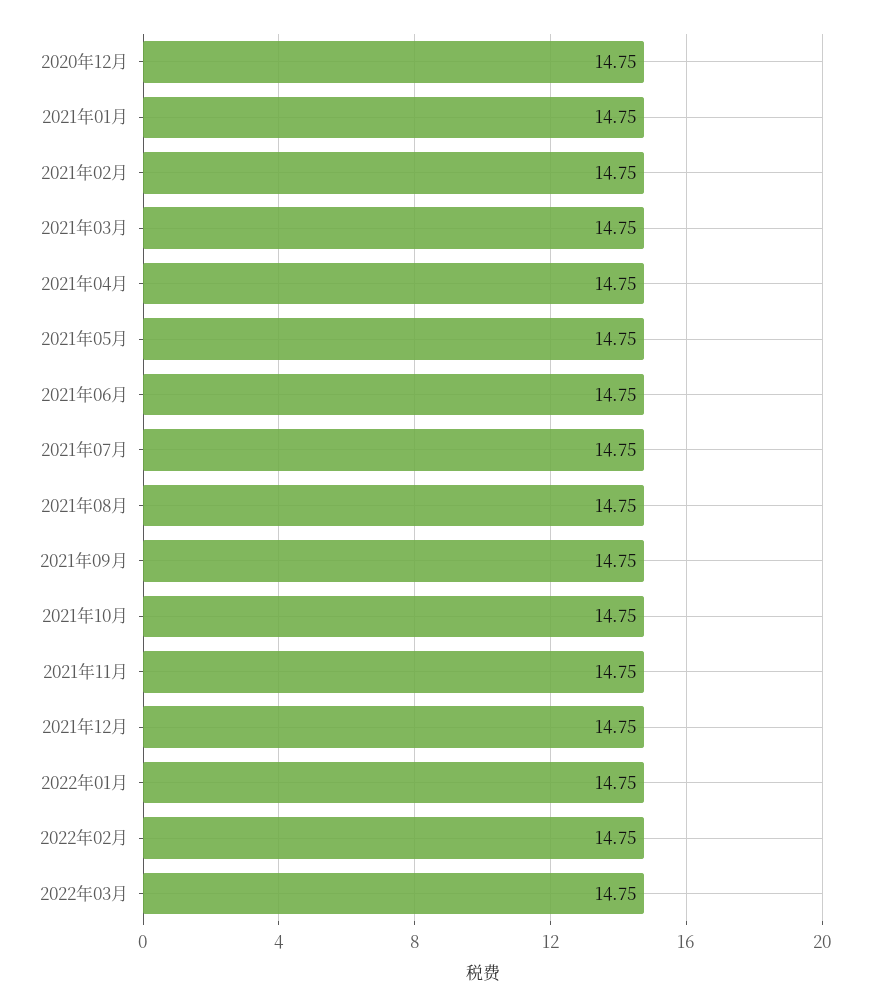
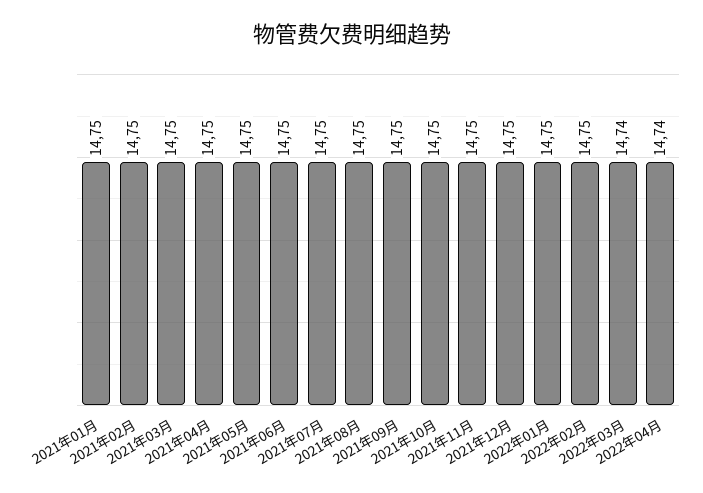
2020年12月: 14.75 -> none
2022年03月: 14.75 -> 14.74
2022年04月: none -> 14.74

